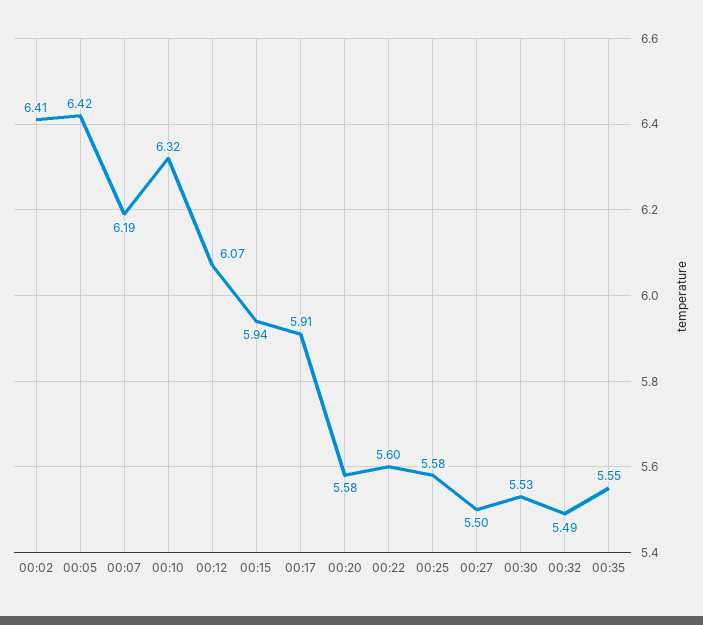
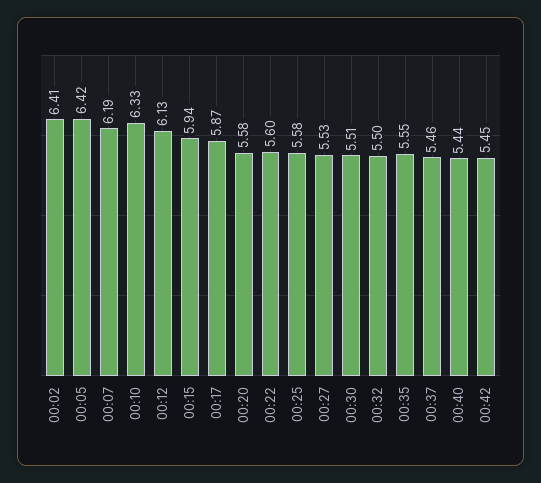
00:10: 6.32 -> 6.33
00:12: 6.07 -> 6.13
00:17: 5.91 -> 5.87
00:27: 5.5 -> 5.53
00:30: 5.53 -> 5.51
00:32: 5.49 -> 5.5
00:37: none -> 5.46
00:40: none -> 5.44
00:42: none -> 5.45

